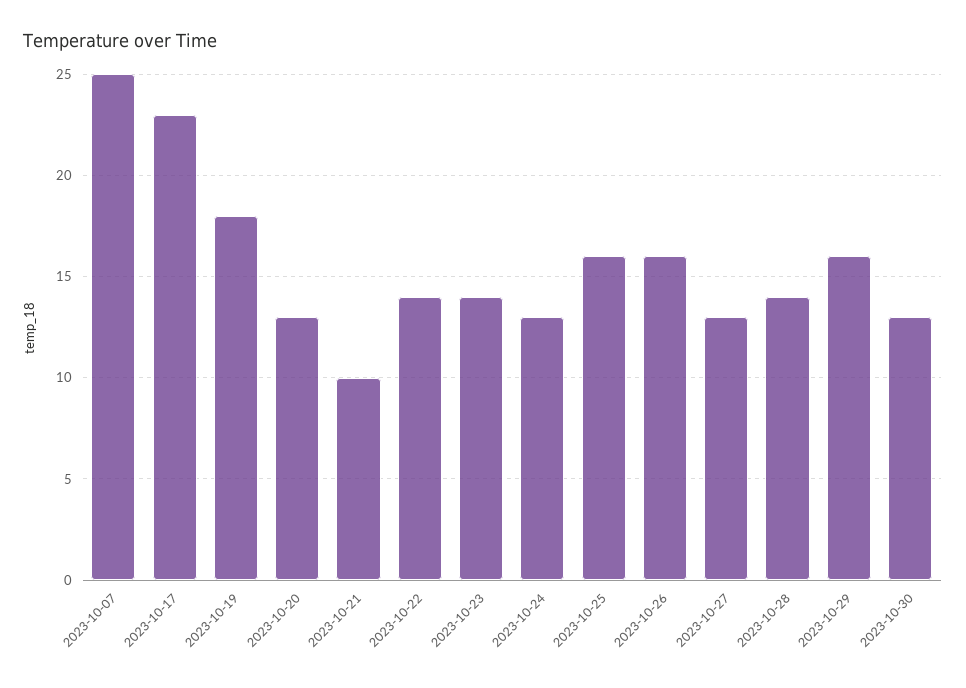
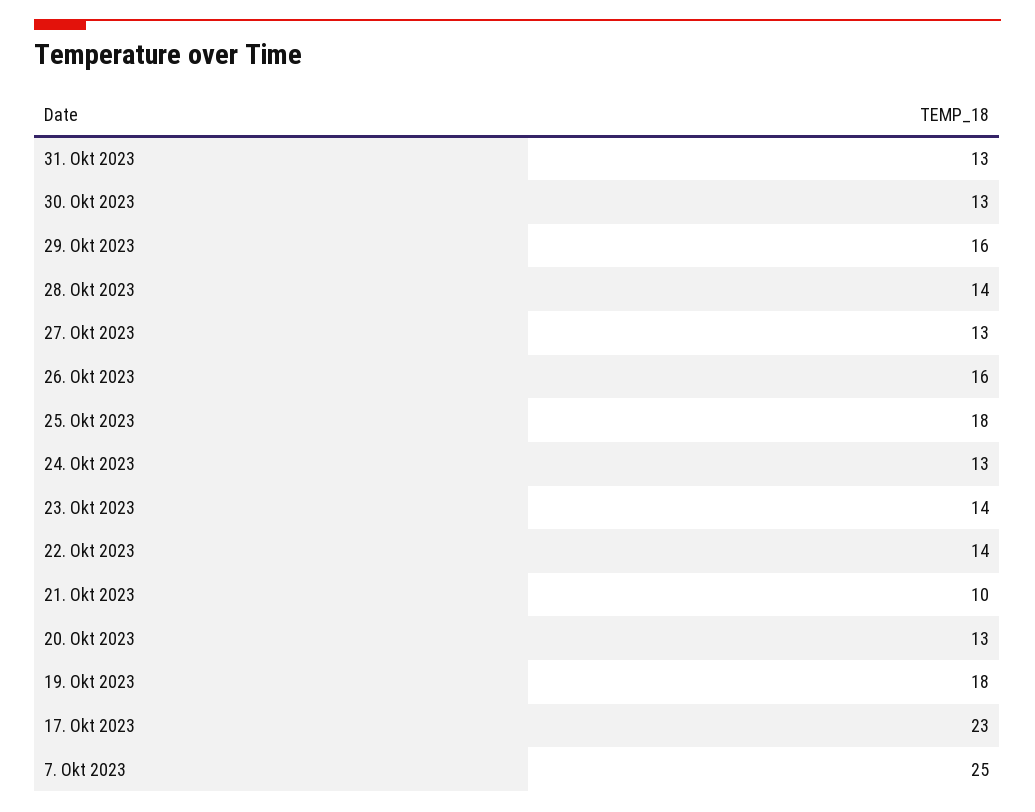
2023-10-25: 16 -> 18
31. Okt 2023: none -> 13

